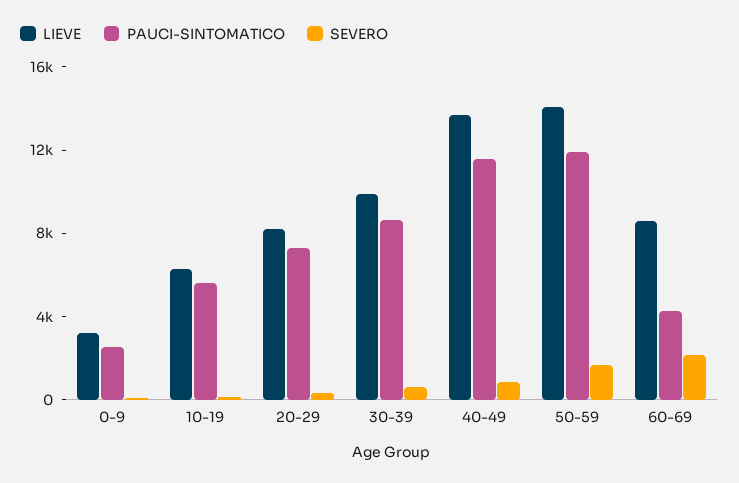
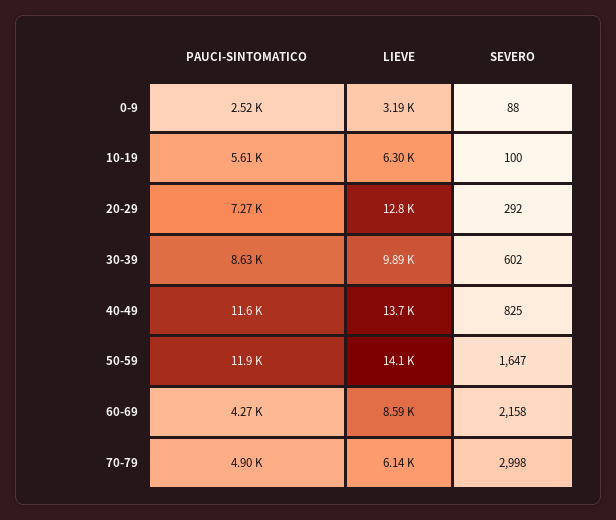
LIEVE, 20-29: 8000 -> 12800
PAUCI-SINTOMATICO, 70-79: none -> 4900
LIEVE, 70-79: none -> 6140
SEVERO, 70-79: none -> 2998

